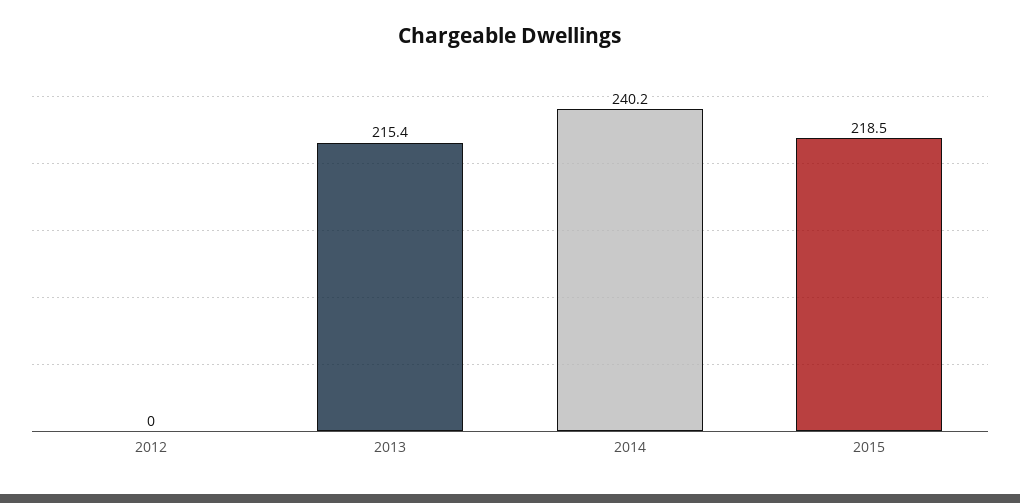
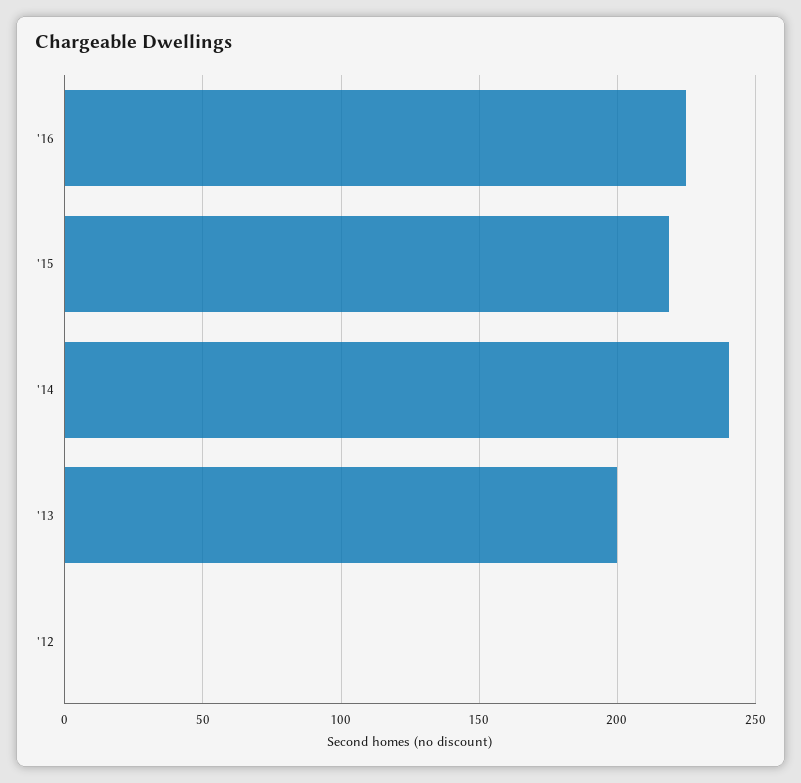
2013: 215.4 -> 200
'16: none -> 225

